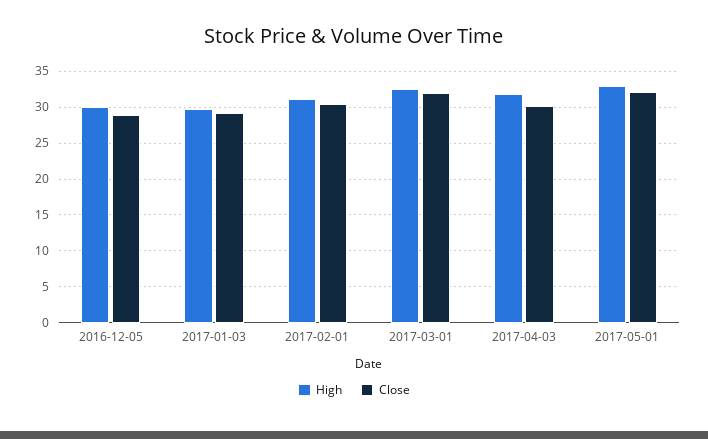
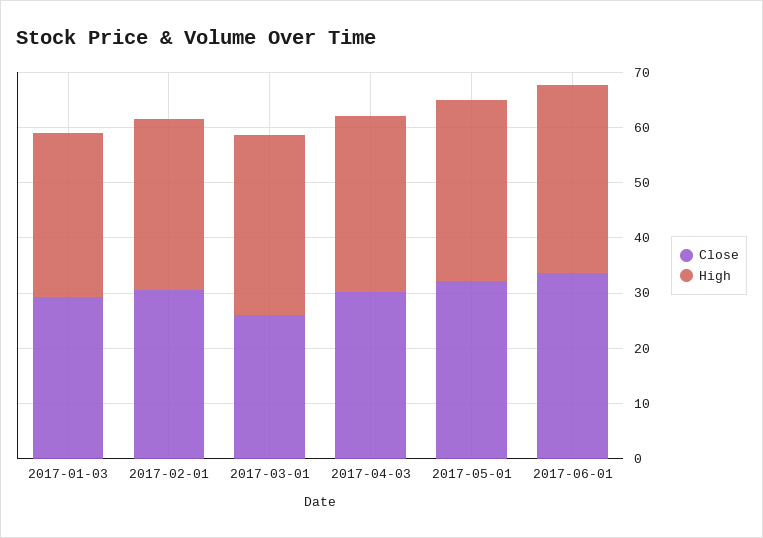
High, 2016-12-05: 30 -> none
Close, 2016-12-05: 29 -> none
Close, 2017-03-01: 32 -> 26
Close, 2017-06-01: none -> 34
High, 2017-06-01: none -> 34

